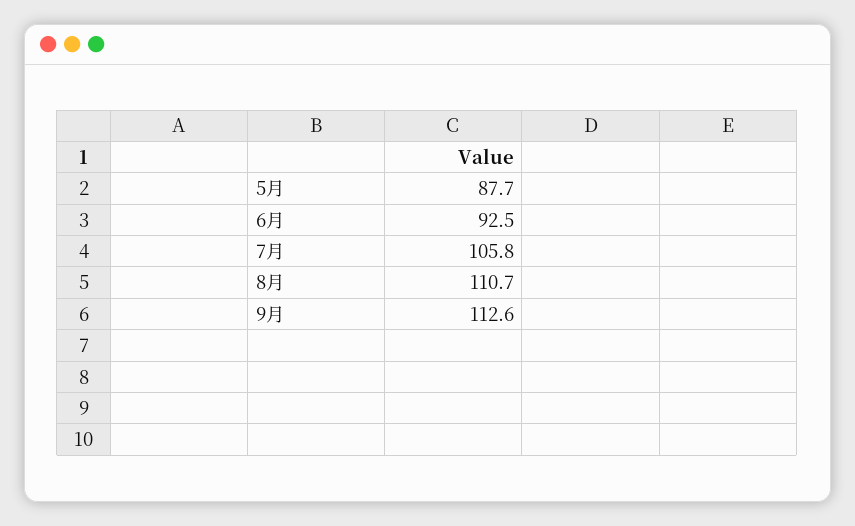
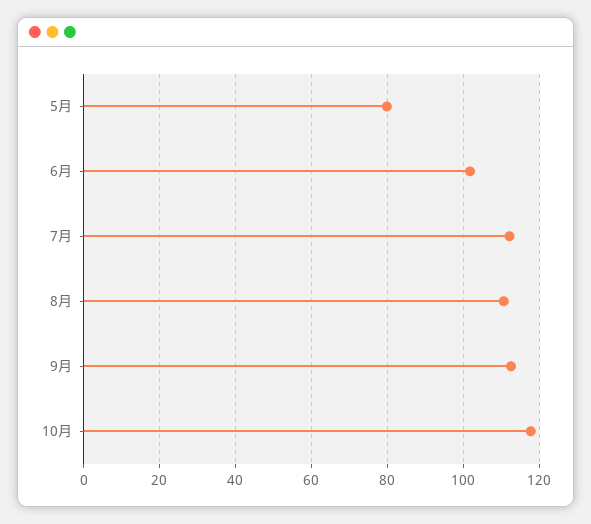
5月: 87.7 -> 80
6月: 92.5 -> 102
7月: 105.8 -> 112
10月: none -> 118

